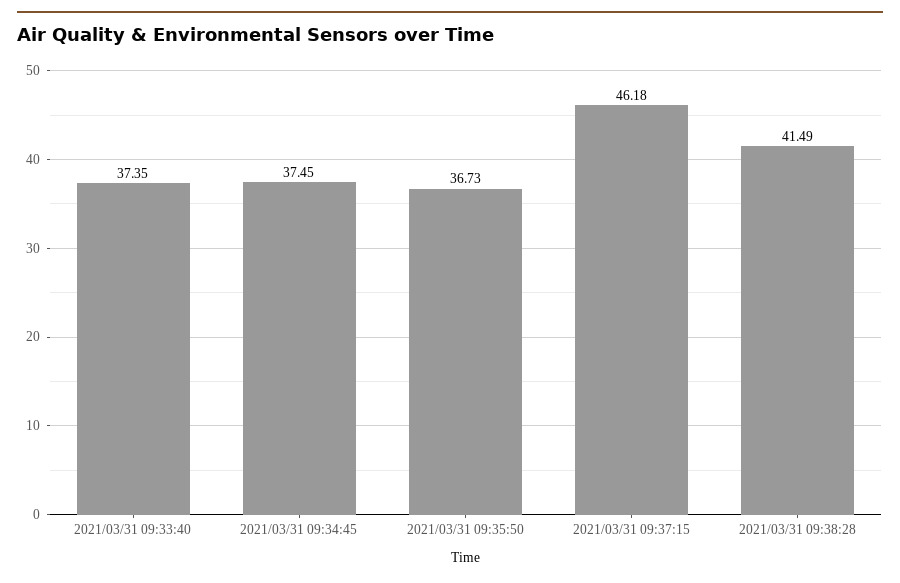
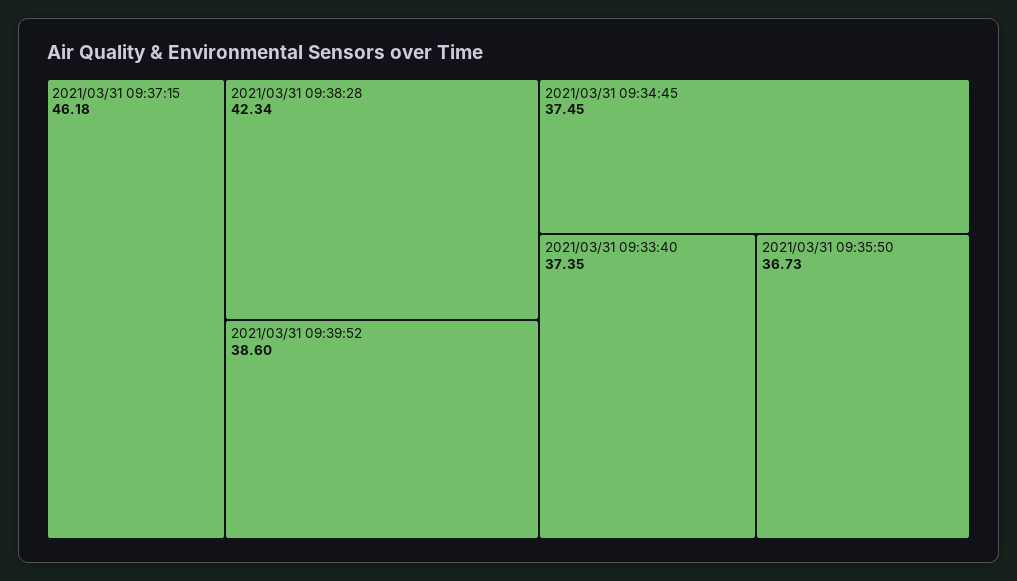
2021/03/31 09:38:28: 41.49 -> 42.34
2021/03/31 09:39:52: none -> 38.6

